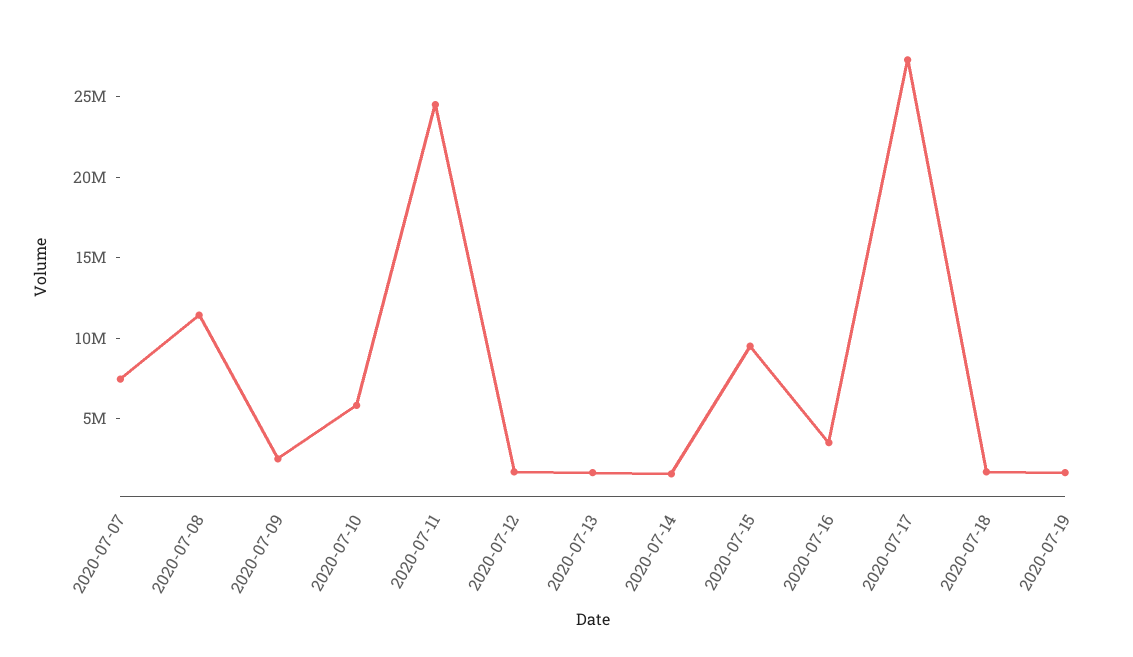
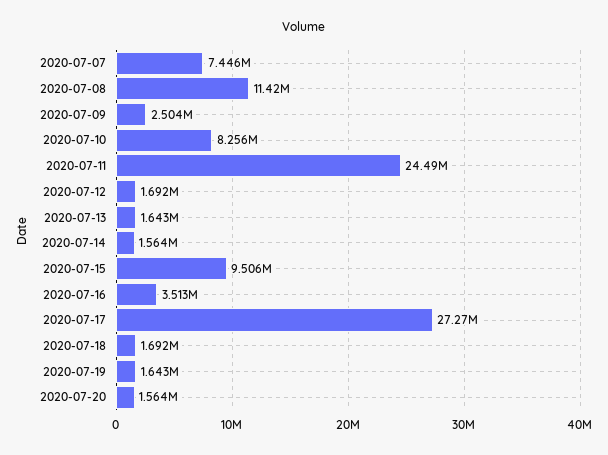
2020-07-10: 6000000 -> 8256000
2020-07-20: none -> 1564000

